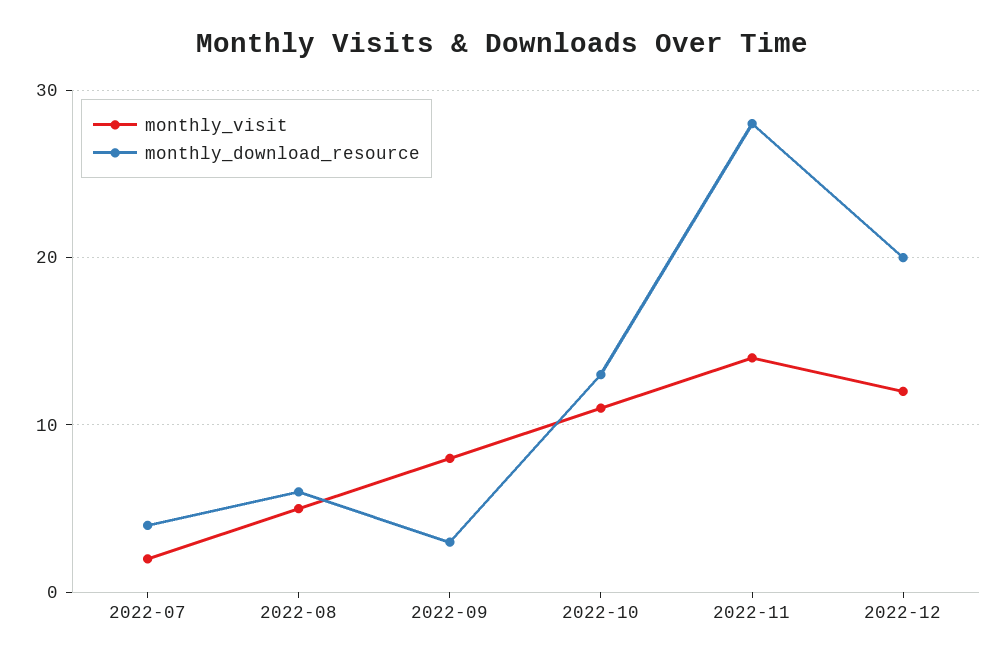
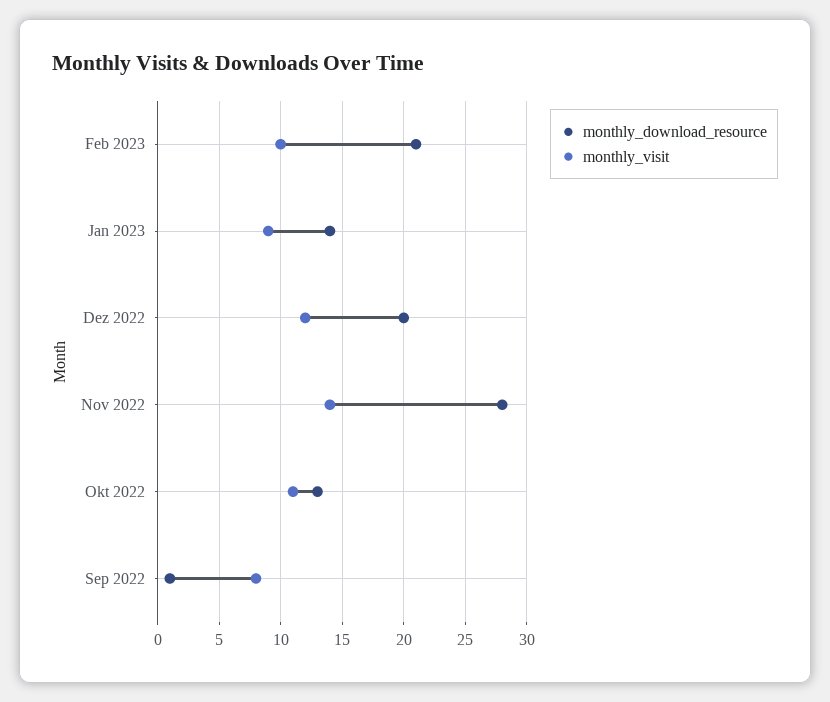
monthly_visit, 2022-07: 2 -> none
monthly_download_resource, 2022-07: 4 -> none
monthly_visit, 2022-08: 5 -> none
monthly_download_resource, 2022-08: 6 -> none
monthly_download_resource, 2022-09: 3 -> 1
monthly_download_resource, Feb 2023: none -> 21
monthly_visit, Feb 2023: none -> 10
monthly_download_resource, Jan 2023: none -> 14
monthly_visit, Jan 2023: none -> 9

